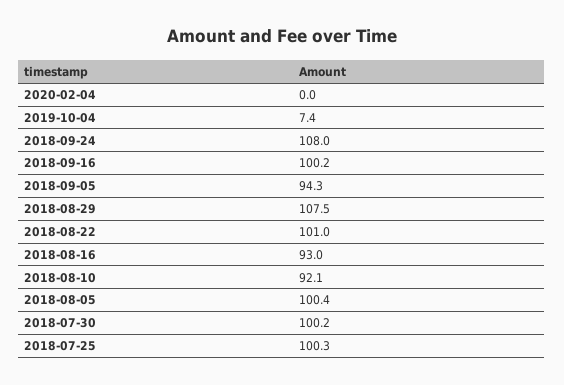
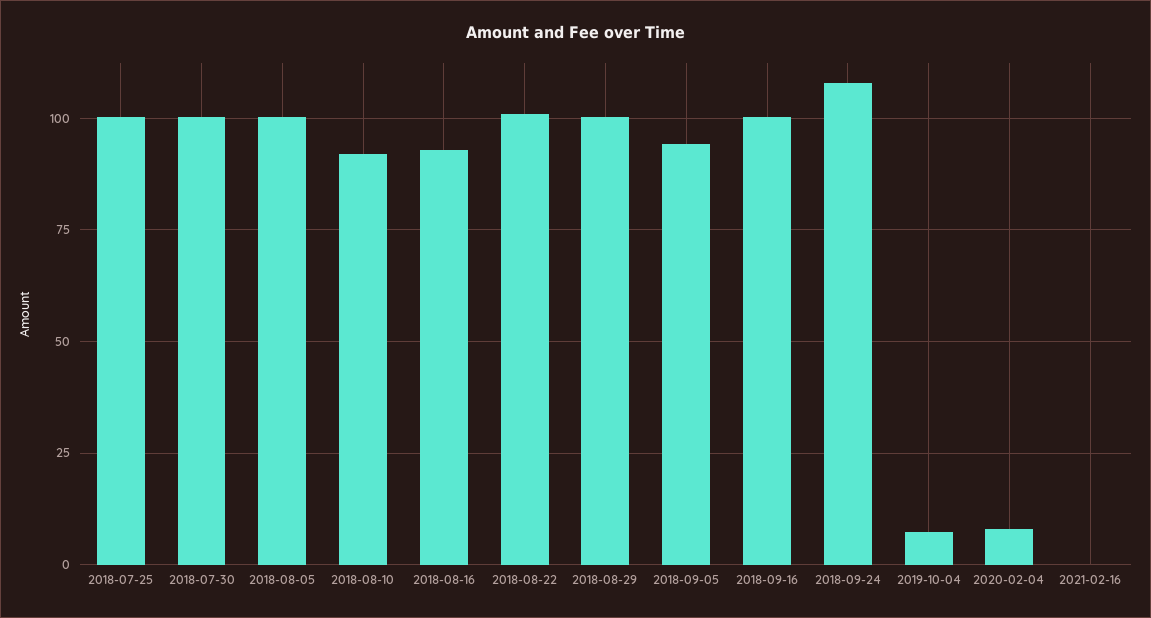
2020-02-04: 0 -> 7.5
2018-08-29: 107.5 -> 100
2021-02-16: none -> 0

